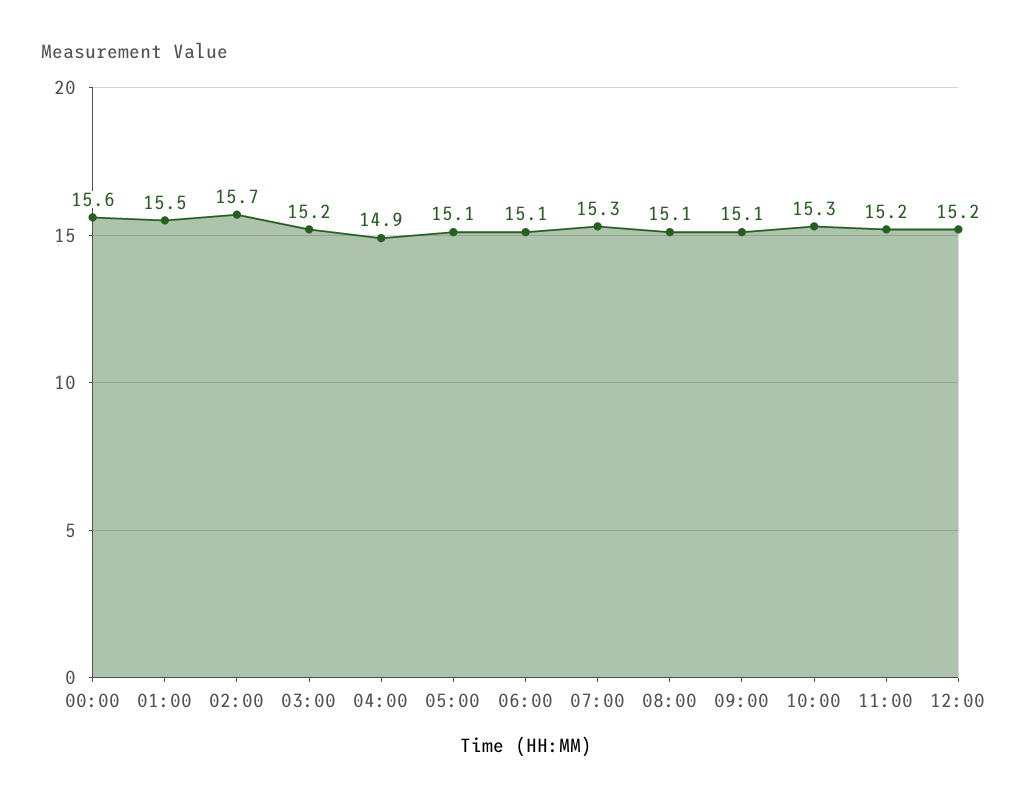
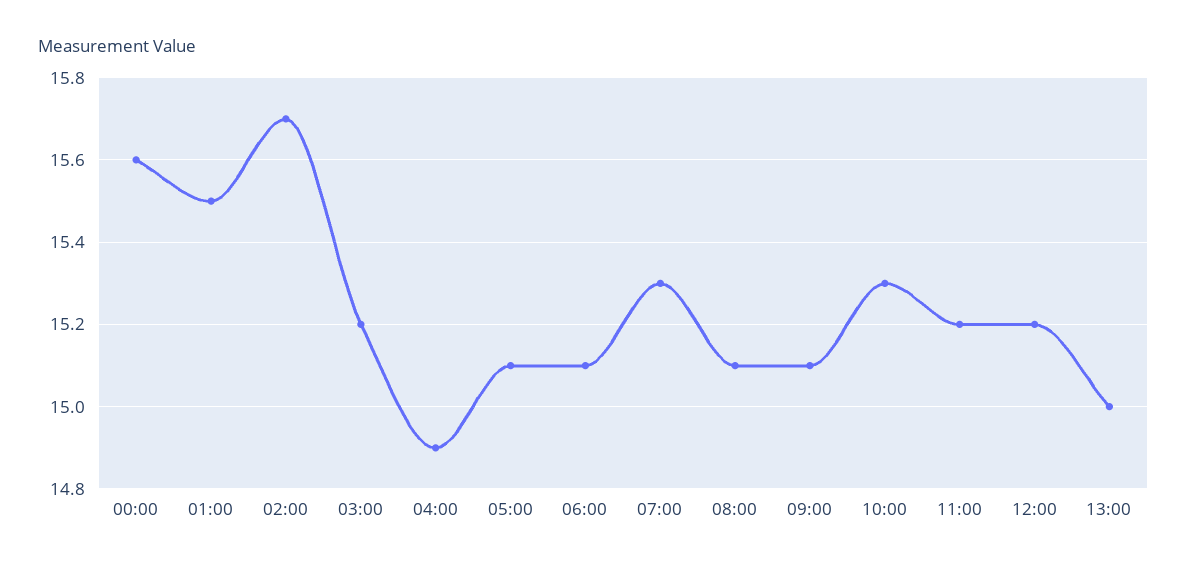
13:00: none -> 15

